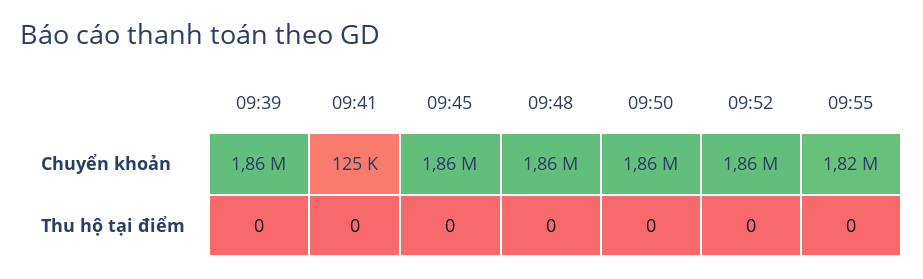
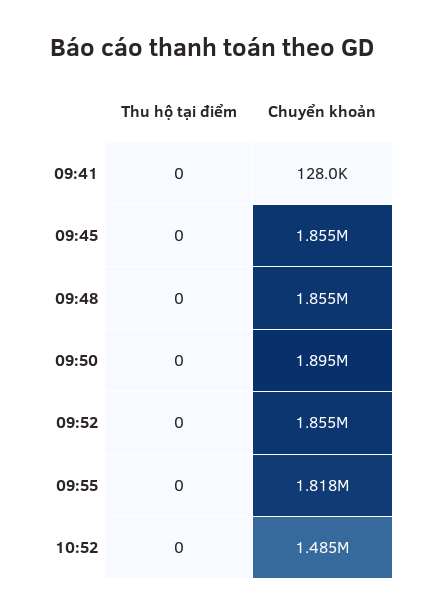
09:39, Chuyển khoản: 1860000 -> none
09:41, Chuyển khoản: 125000 -> 128000
09:50, Chuyển khoản: 1860000 -> 1895000
09:39, Thu hộ tại điểm: 0 -> none
10:52, Thu hộ tại điểm: none -> 0
10:52, Chuyển khoản: none -> 1485000

